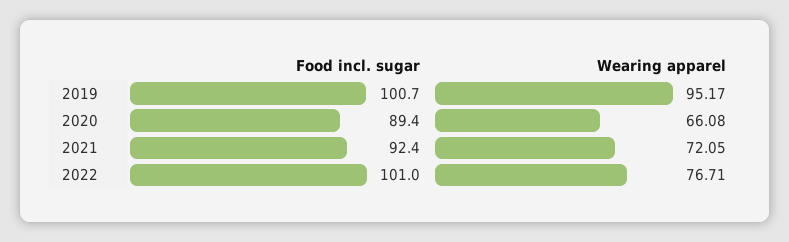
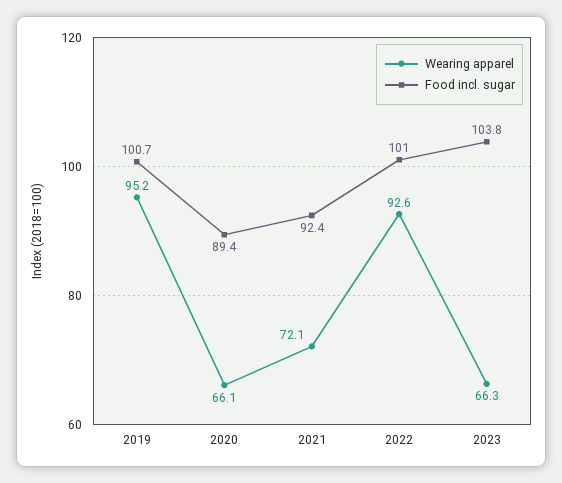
Wearing apparel, 2022: 76.71 -> 92.6
Wearing apparel, 2023: none -> 66.3
Food incl. sugar, 2023: none -> 103.8

